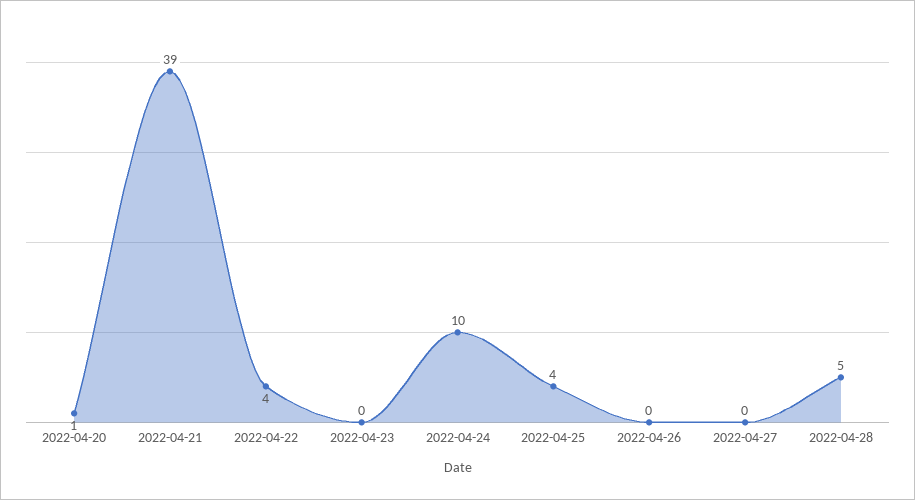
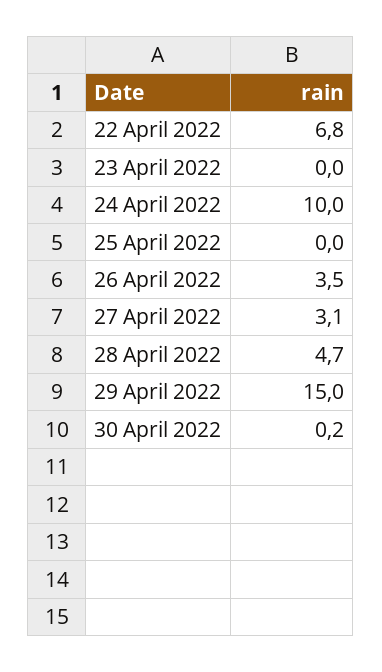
2022-04-20: 1 -> none
2022-04-21: 39 -> none
2022-04-22: 4 -> 6.8
2022-04-25: 4 -> 0
2022-04-26: 0 -> 3.5
2022-04-27: 0 -> 3.1
29 April 2022: none -> 15
30 April 2022: none -> 0.2

